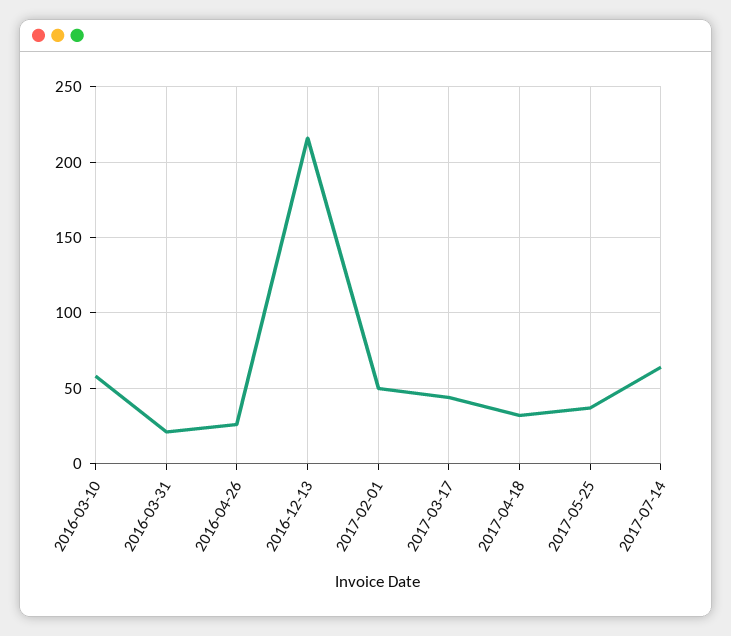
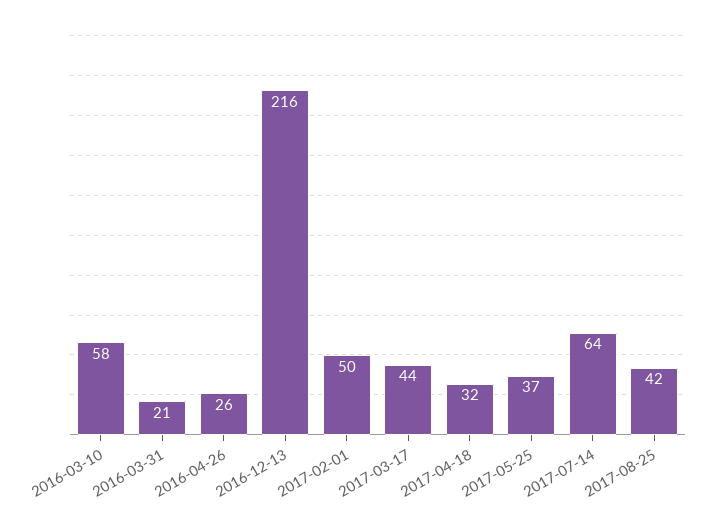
2017-08-25: none -> 42

